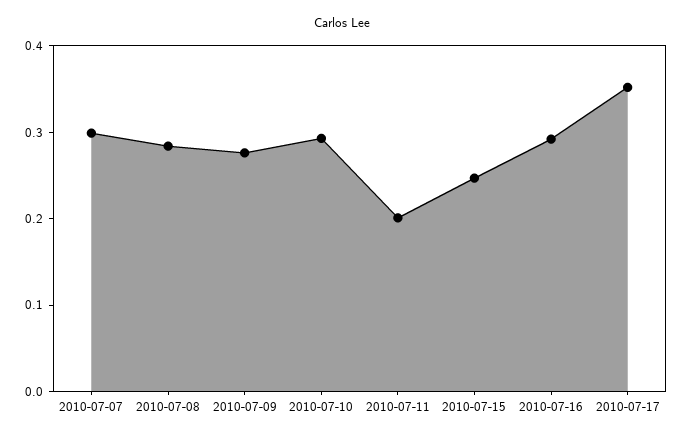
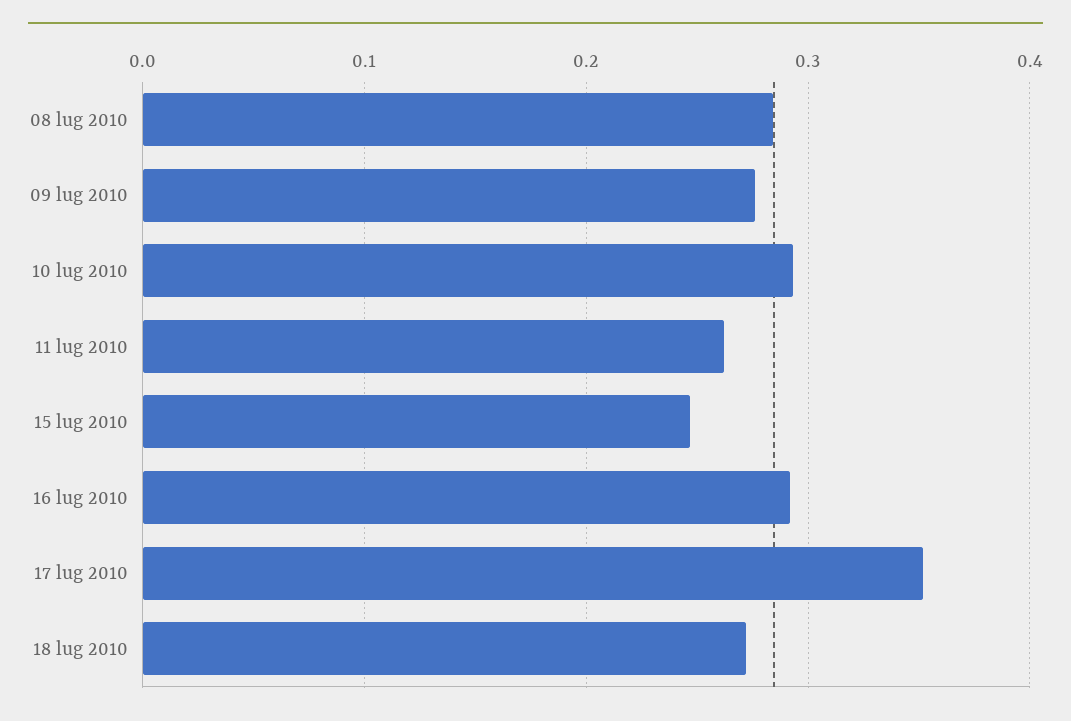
2010-07-07: 0.3 -> none
2010-07-11: 0.2 -> 0.26
18 lug 2010: none -> 0.27

